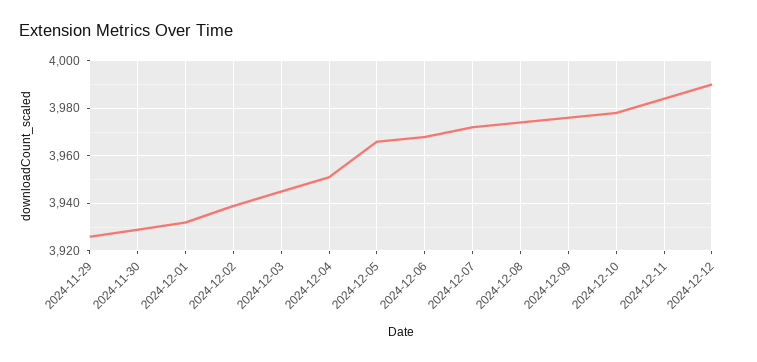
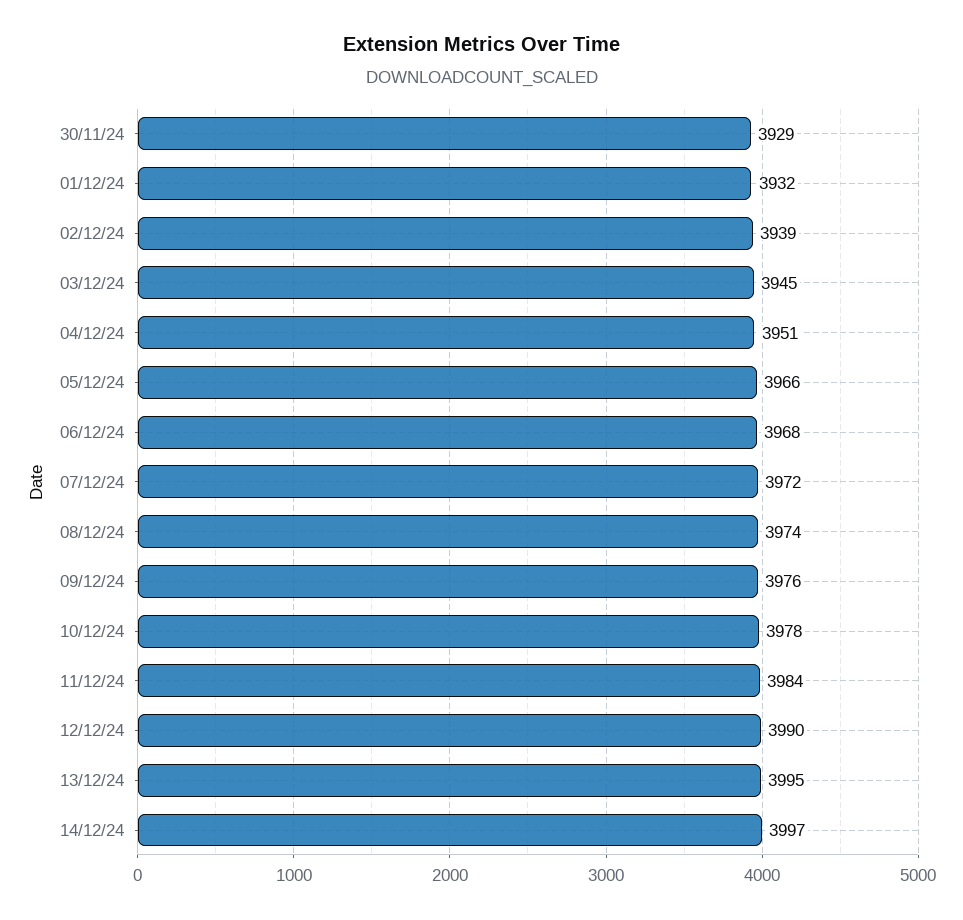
2024-11-29: 3925 -> none
13/12/24: none -> 3995
14/12/24: none -> 3997

